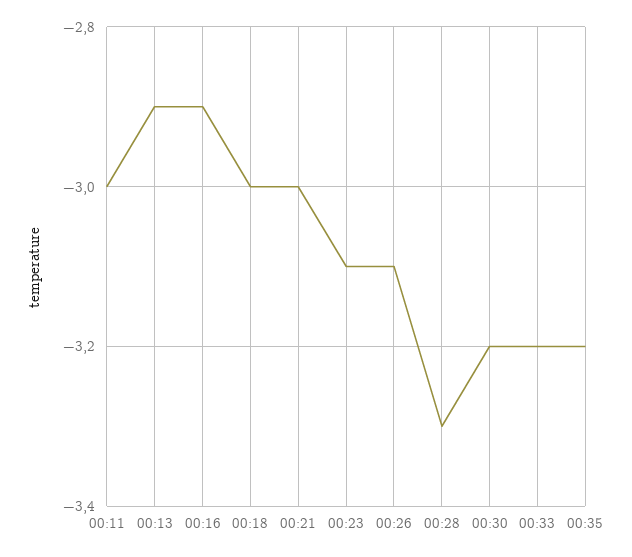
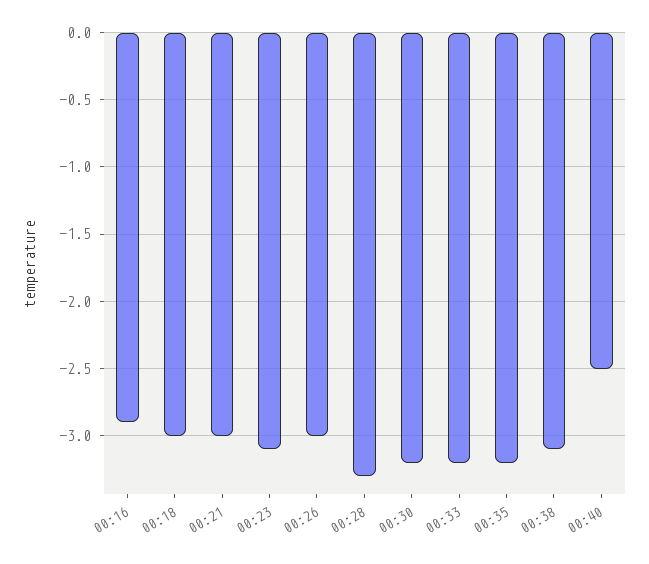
00:11: -3 -> none
00:13: -2.9 -> none
00:26: -3.1 -> -3
00:38: none -> -3.1
00:40: none -> -2.5

